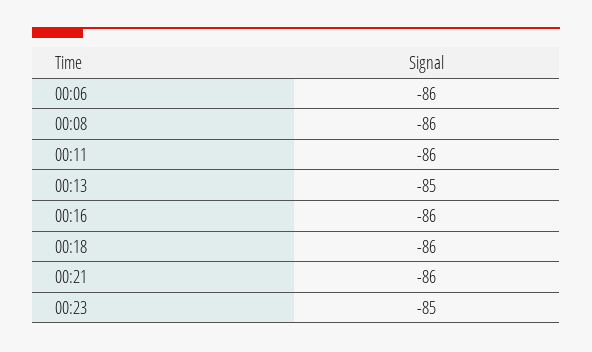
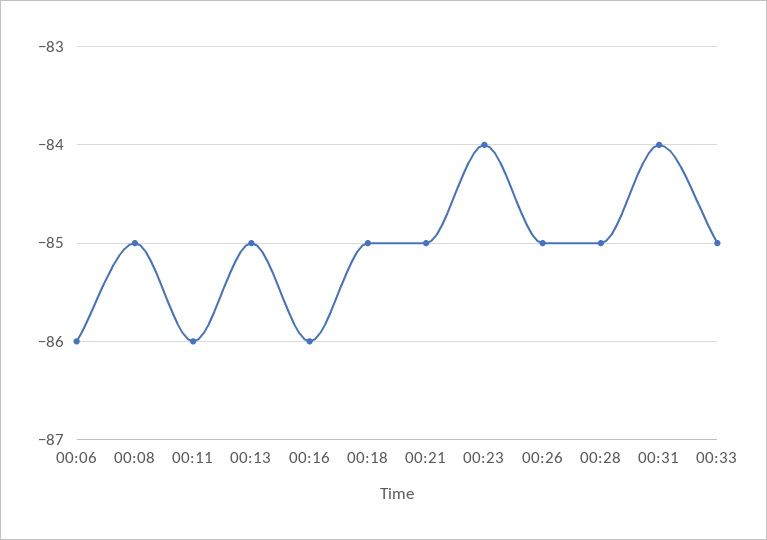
00:08: -86 -> -85
00:18: -86 -> -85
00:21: -86 -> -85
00:23: -85 -> -84
00:26: none -> -85
00:28: none -> -85
00:31: none -> -84
00:33: none -> -85

